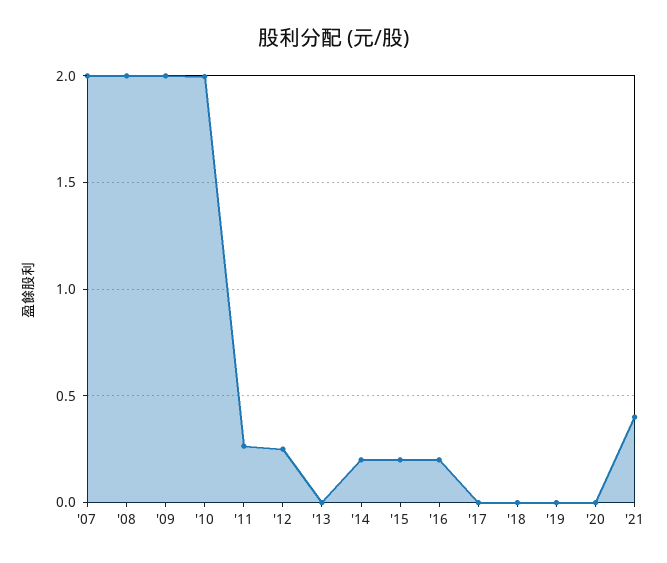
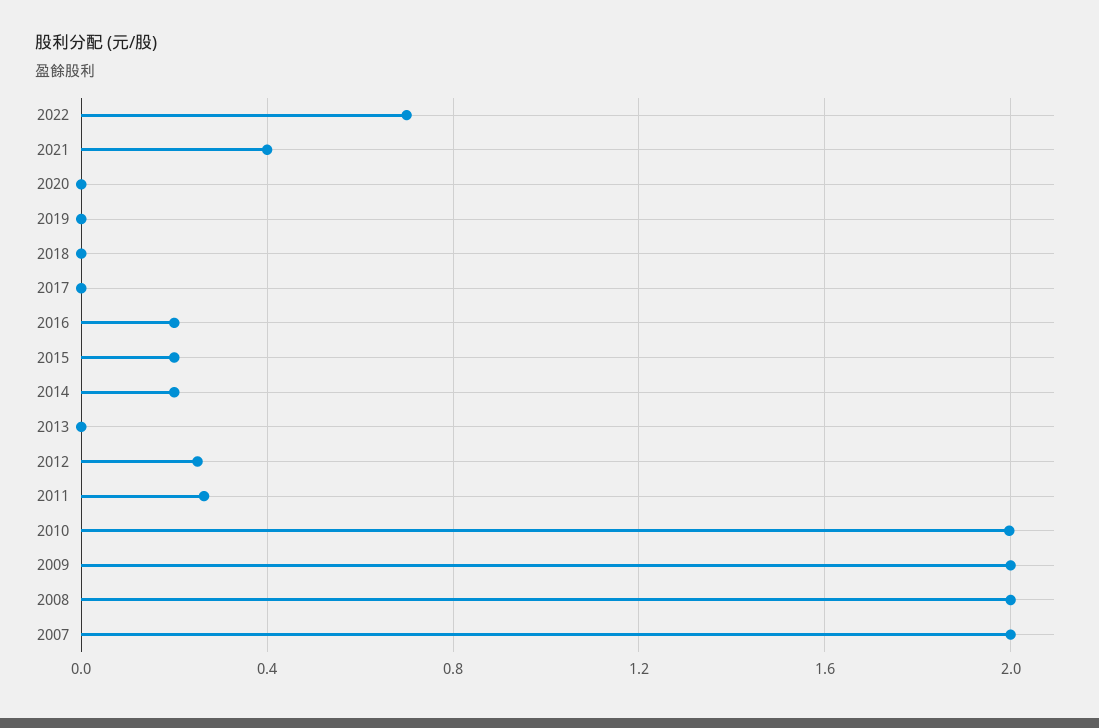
2022: none -> 0.7

